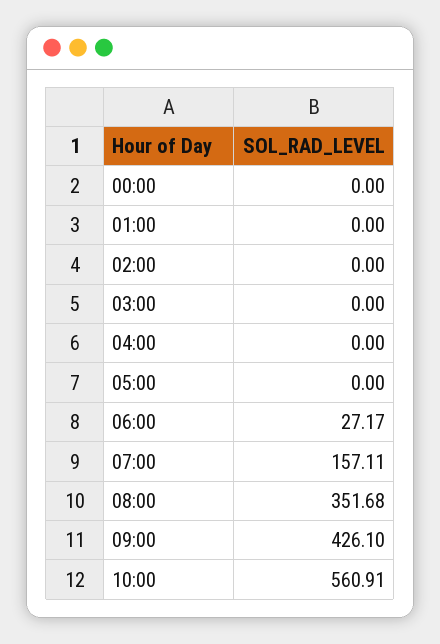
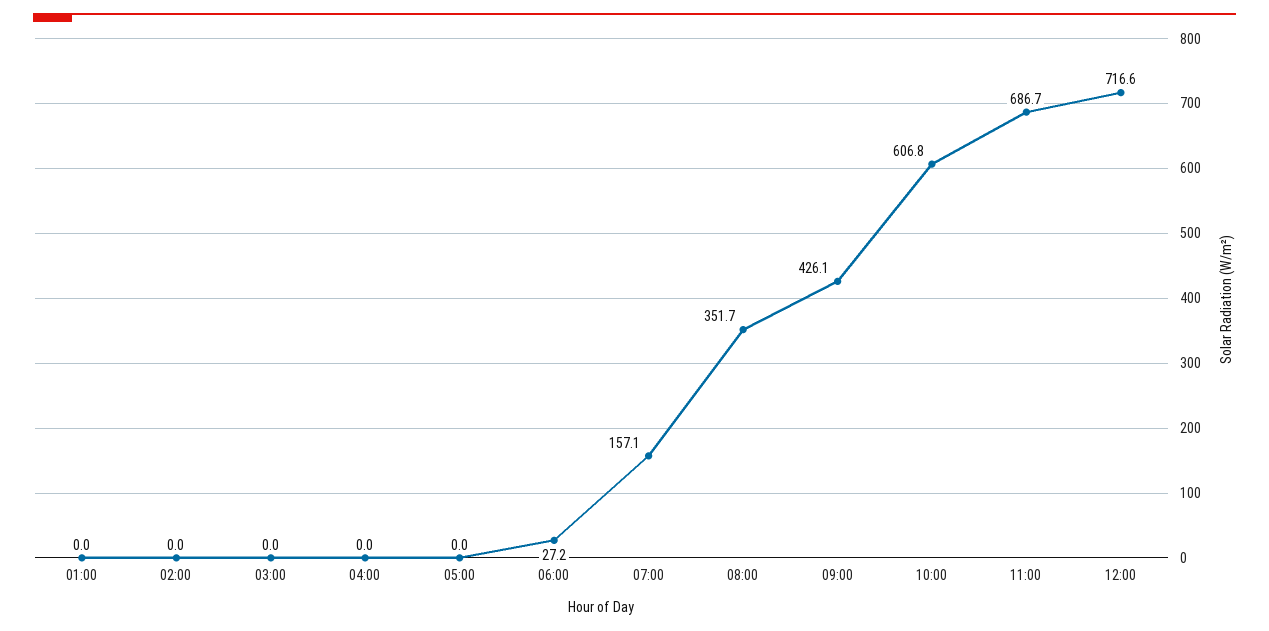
00:00: 0 -> none
10:00: 560.91 -> 606.8
11:00: none -> 686.7
12:00: none -> 716.6

